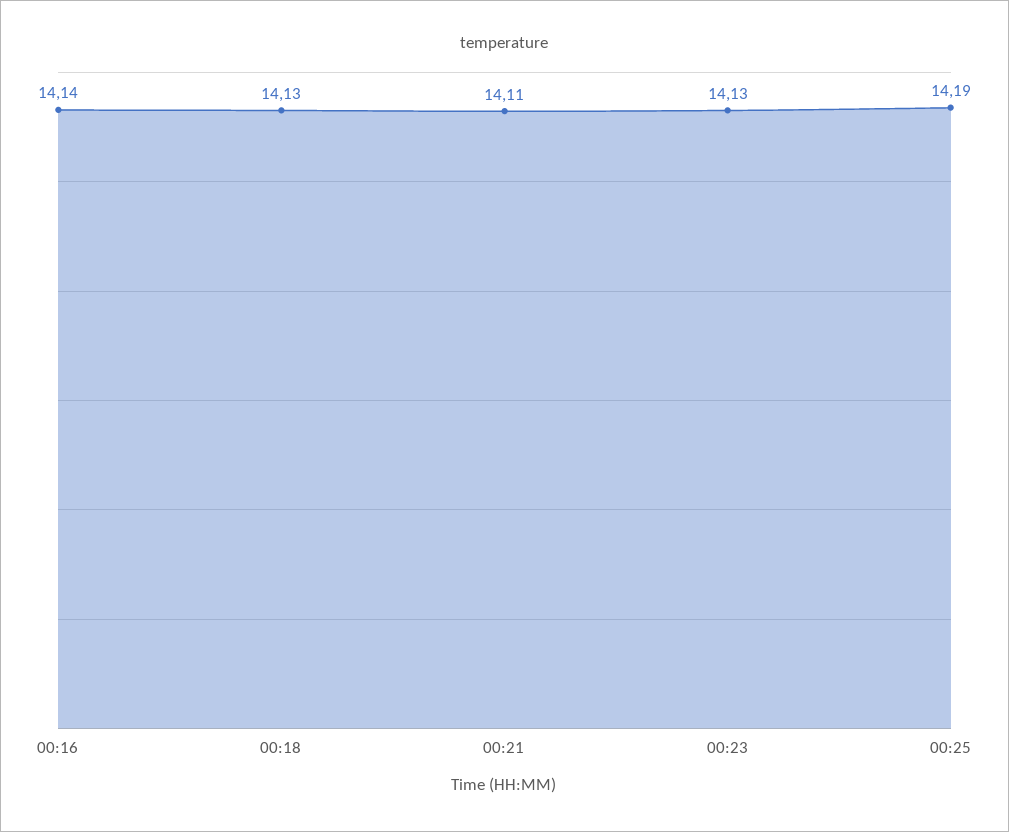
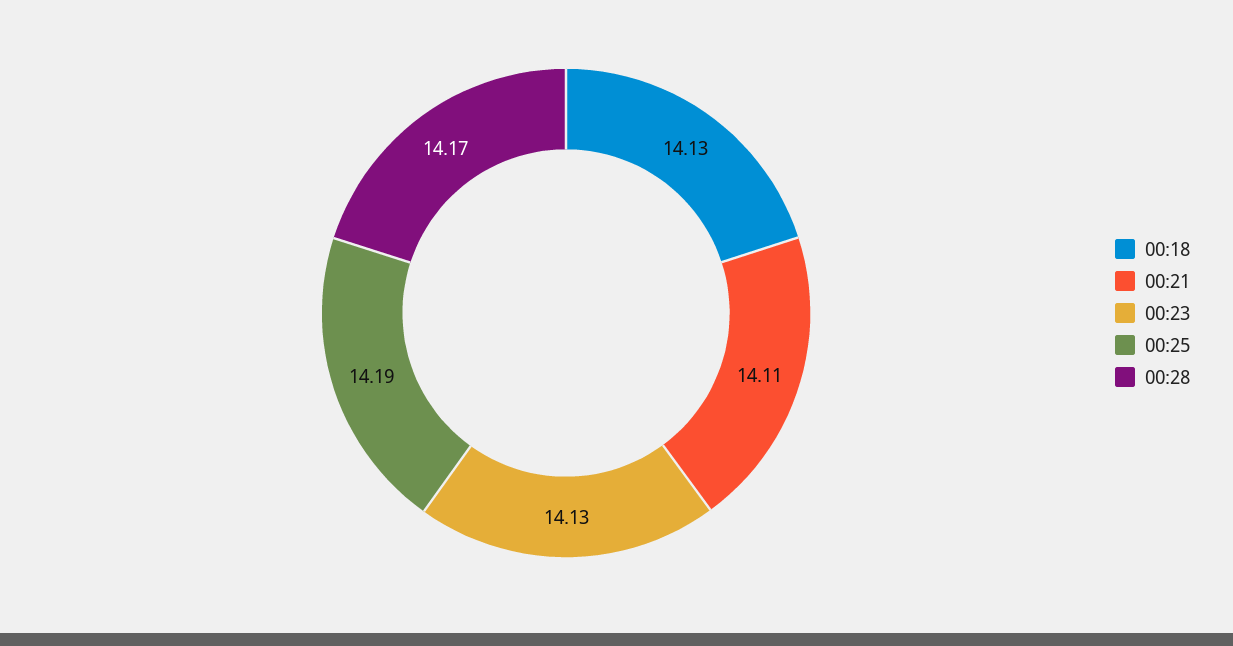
00:16: 14.14 -> none
00:28: none -> 14.17

